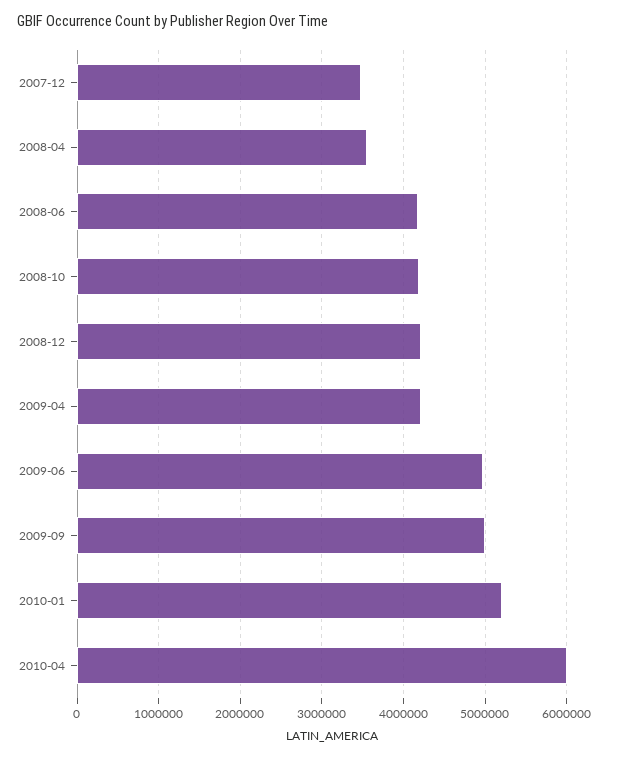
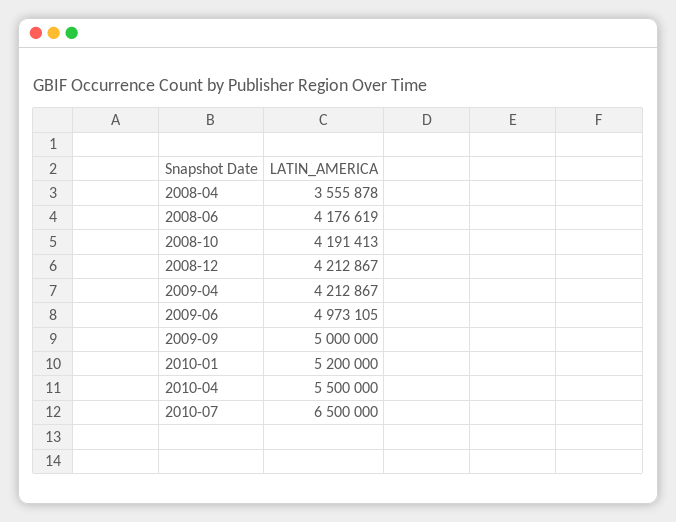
2007-12: 3500000 -> none
2010-04: 6000000 -> 5500000
2010-07: none -> 6500000

